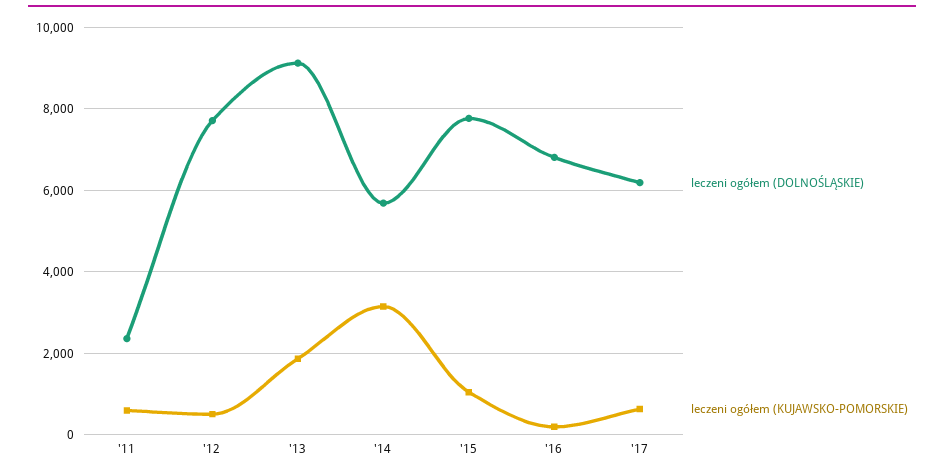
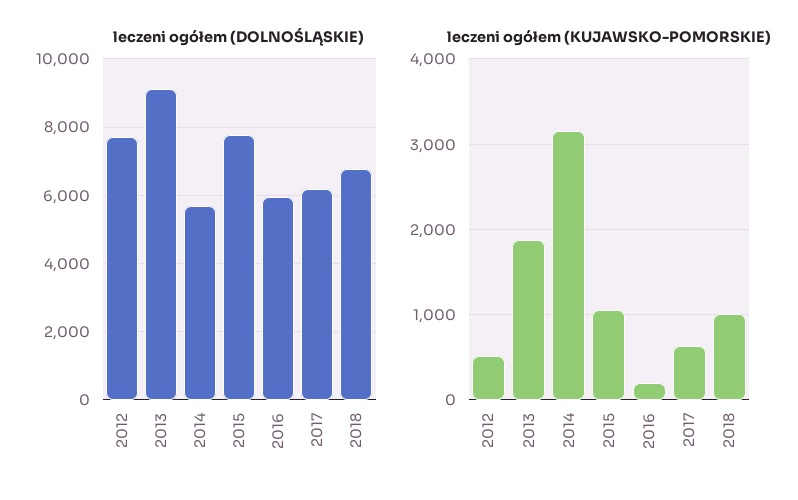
leczeni ogółem (DOLNOŚLĄSKIE), '11: 2400 -> none
leczeni ogółem (KUJAWSKO-POMORSKIE), '11: 600 -> none
leczeni ogółem (DOLNOŚLĄSKIE), '16: 6800 -> 6000
leczeni ogółem (DOLNOŚLĄSKIE), 2018: none -> 6800
leczeni ogółem (KUJAWSKO-POMORSKIE), 2018: none -> 1000

